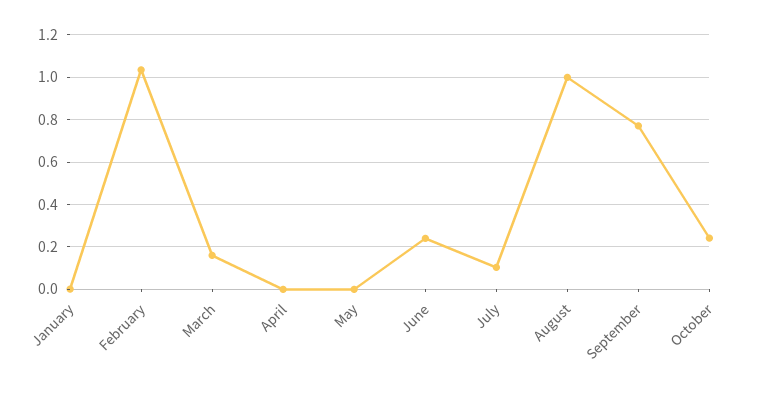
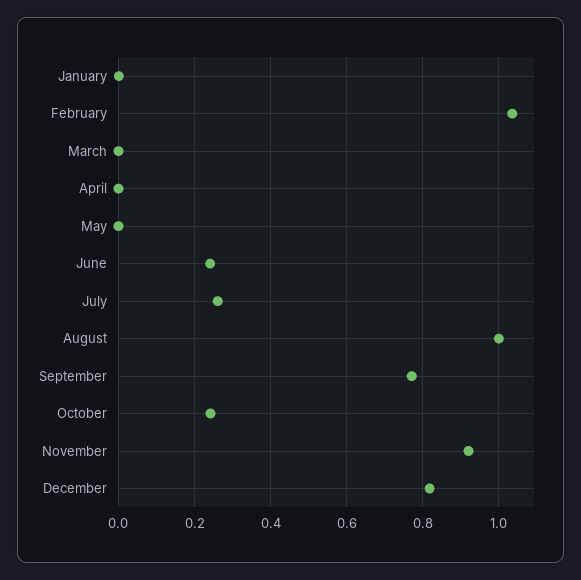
March: 0.15 -> 0
July: 0.1 -> 0.26
November: none -> 0.92
December: none -> 0.82

